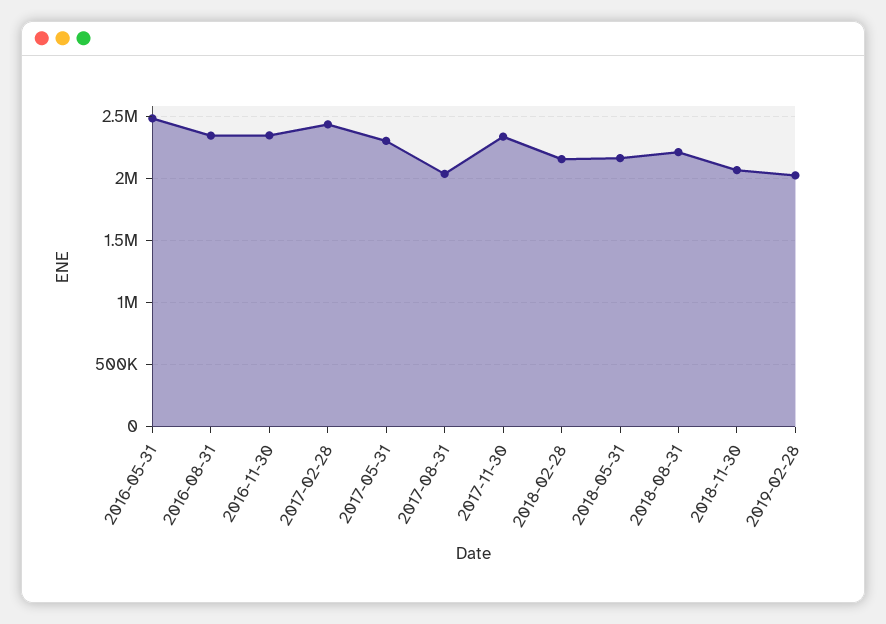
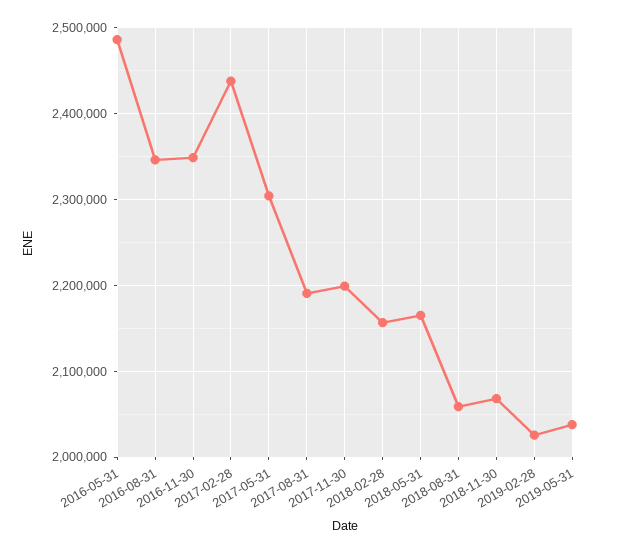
2017-08-31: 2050000 -> 2190000
2017-11-30: 2350000 -> 2200000
2018-08-31: 2200000 -> 2060000
2019-05-31: none -> 2040000

